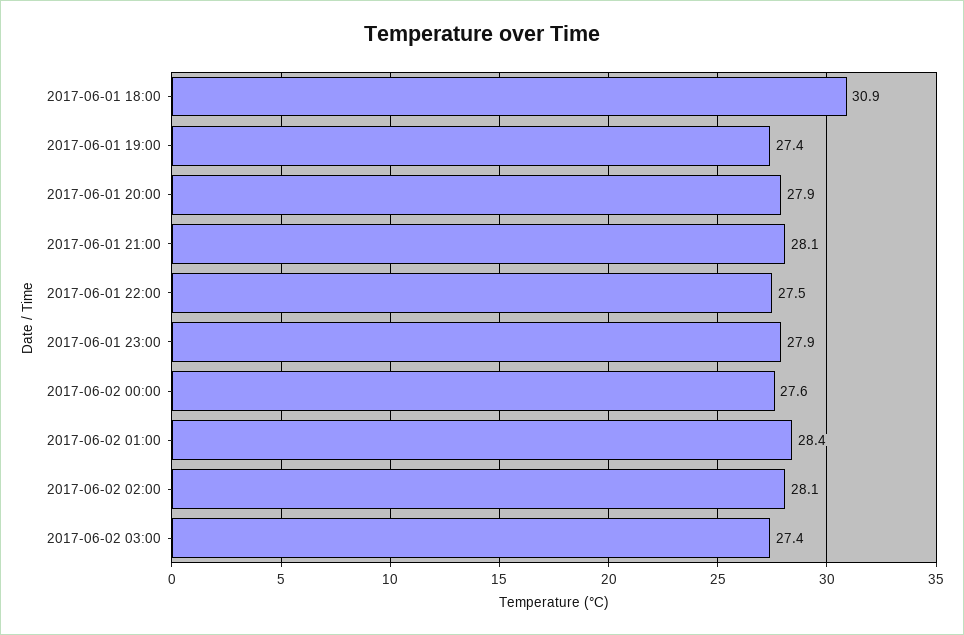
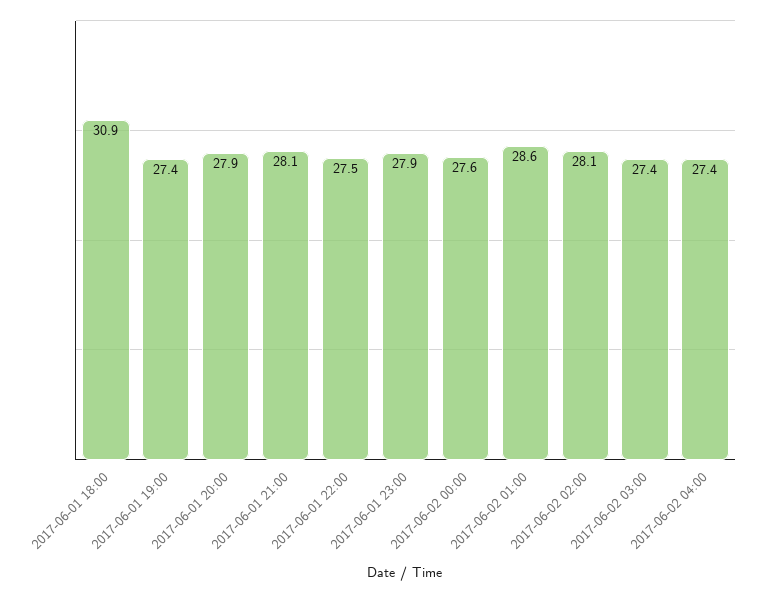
2017-06-02 01:00: 28.4 -> 28.6
2017-06-02 04:00: none -> 27.4

